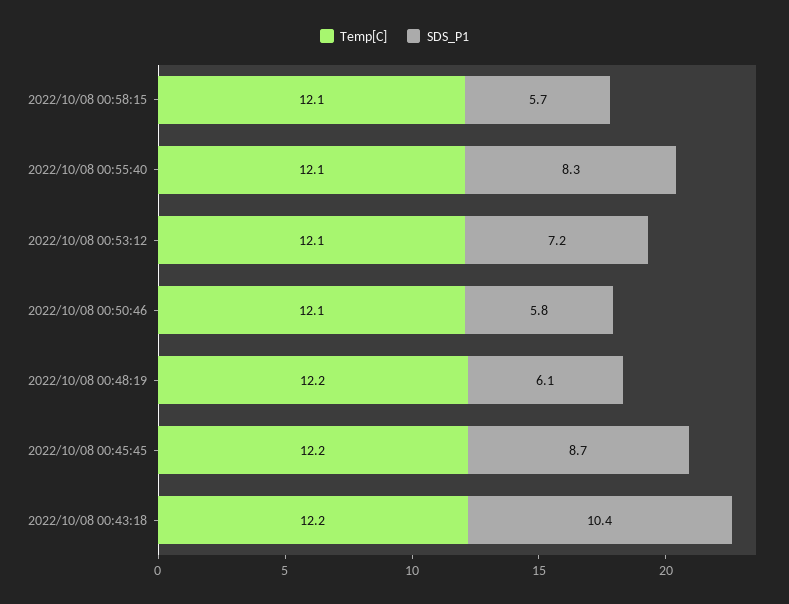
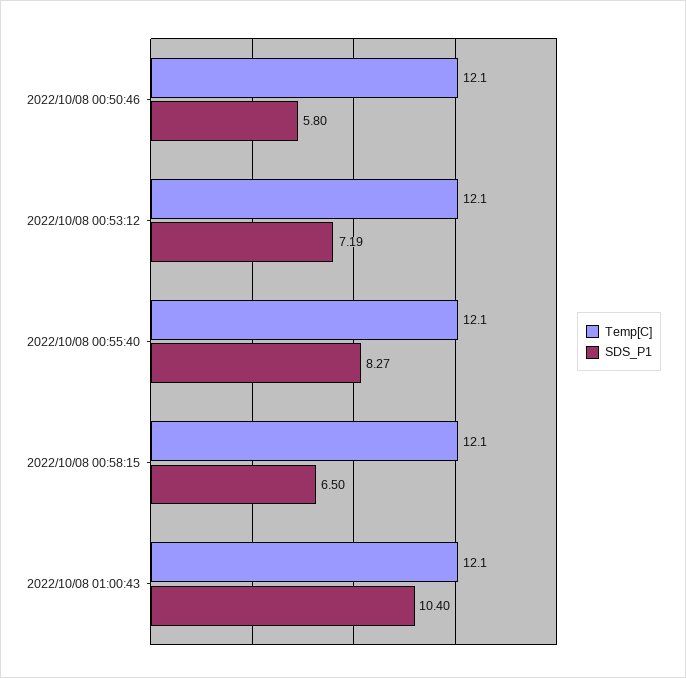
SDS_P1, 2022/10/08 00:58:15: 5.7 -> 6.5
Temp[C], 2022/10/08 00:48:19: 12.2 -> none
SDS_P1, 2022/10/08 00:48:19: 6.1 -> none
Temp[C], 2022/10/08 00:45:45: 12.2 -> none
SDS_P1, 2022/10/08 00:45:45: 8.7 -> none
Temp[C], 2022/10/08 00:43:18: 12.2 -> none
SDS_P1, 2022/10/08 00:43:18: 10.4 -> none
Temp[C], 2022/10/08 01:00:43: none -> 12.1
SDS_P1, 2022/10/08 01:00:43: none -> 10.4

